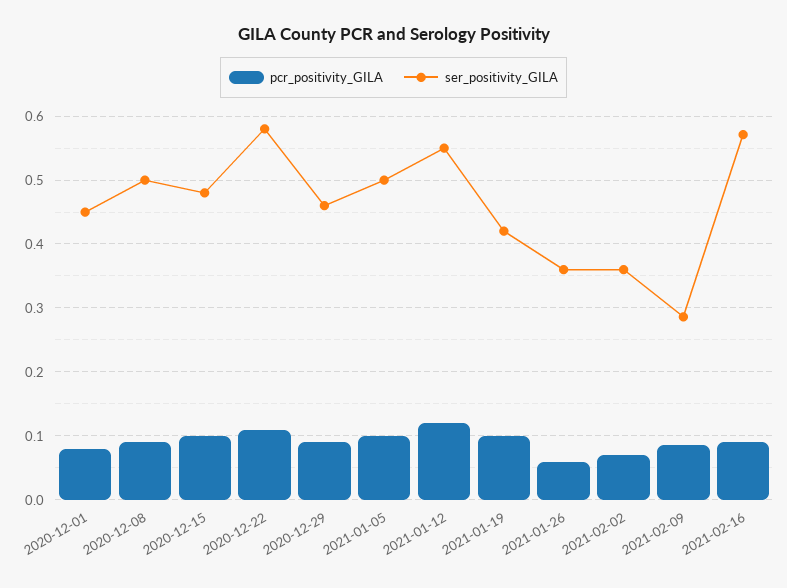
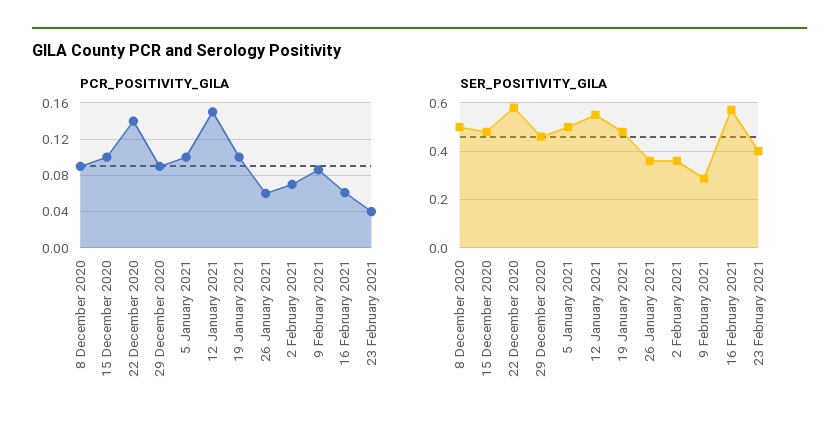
pcr_positivity_GILA, 2020-12-01: 0.08 -> none
ser_positivity_GILA, 2020-12-01: 0.45 -> none
pcr_positivity_GILA, 2020-12-22: 0.11 -> 0.14
pcr_positivity_GILA, 2021-01-12: 0.12 -> 0.15
ser_positivity_GILA, 2021-01-19: 0.42 -> 0.475
pcr_positivity_GILA, 2021-02-16: 0.09 -> 0.06
pcr_positivity_GILA, 23 February 2021: none -> 0.04
ser_positivity_GILA, 23 February 2021: none -> 0.4

